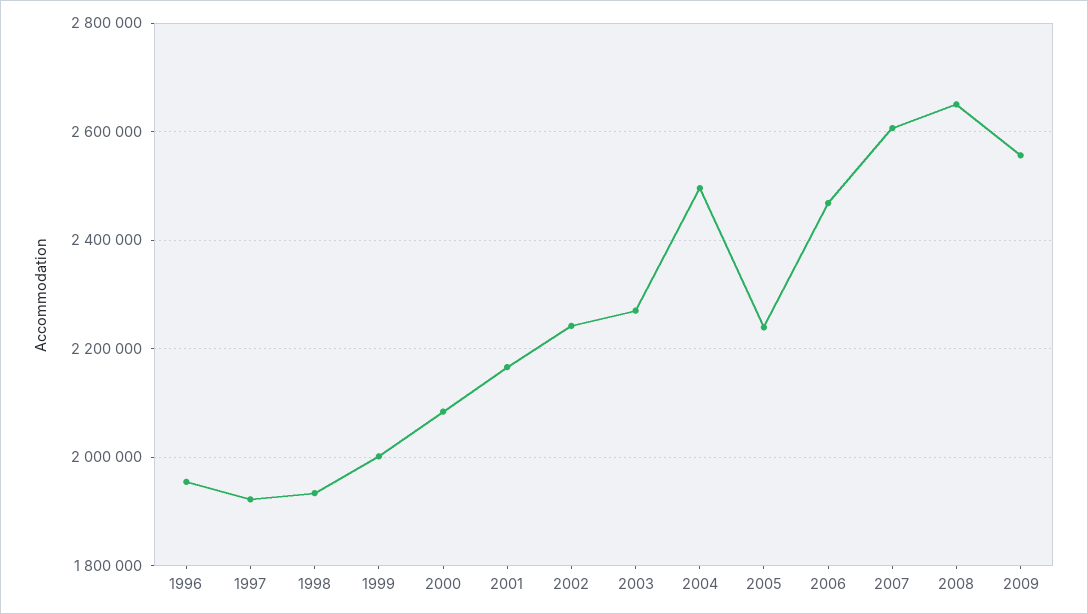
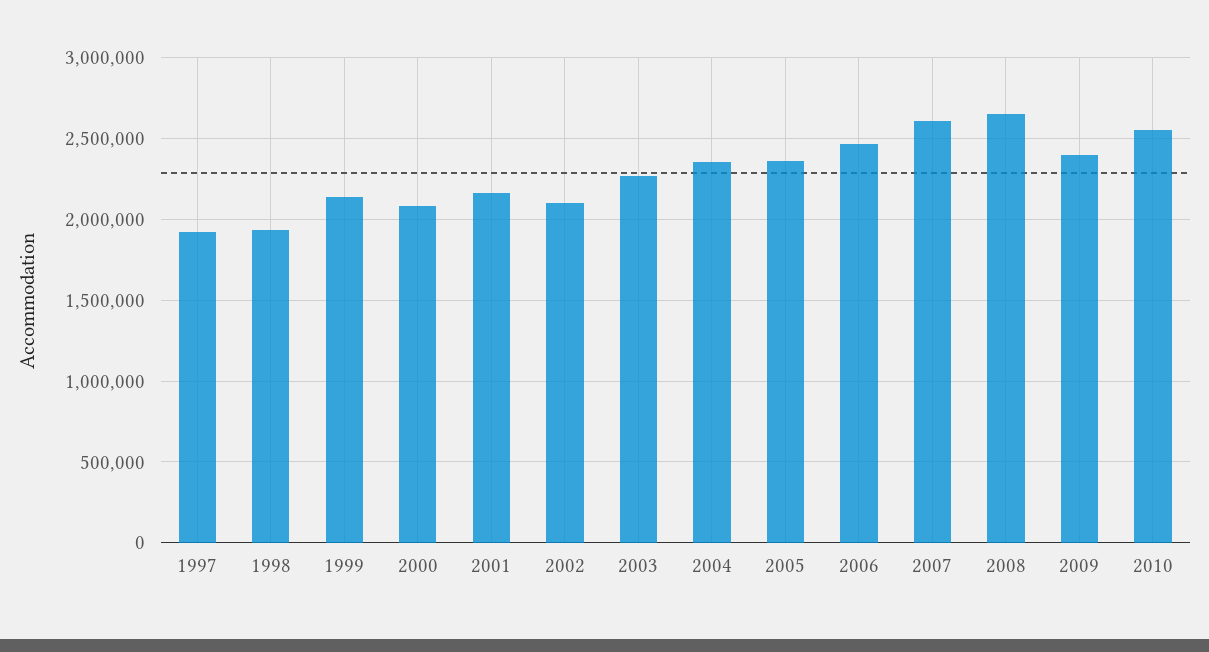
1996: 1960000 -> none
1999: 2000000 -> 2150000
2002: 2240000 -> 2100000
2004: 2500000 -> 2350000
2005: 2240000 -> 2350000
2009: 2560000 -> 2400000
2010: none -> 2550000

